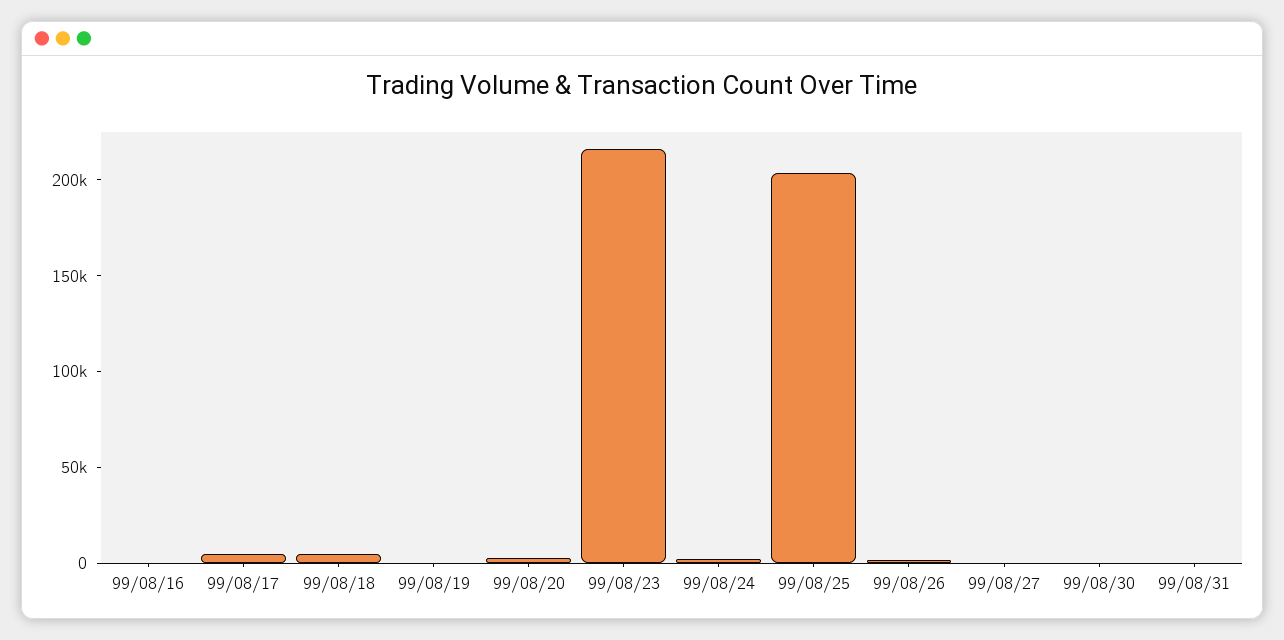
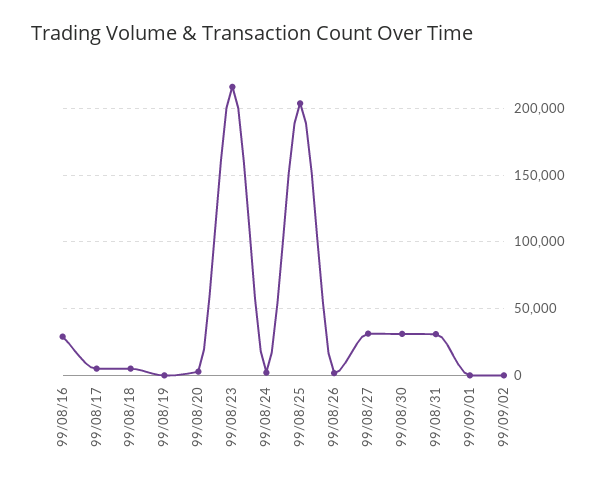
99/08/16: 0 -> 30000
99/08/27: 0 -> 30000
99/08/30: 0 -> 30000
99/08/31: 0 -> 30000
99/09/01: none -> 0
99/09/02: none -> 0

